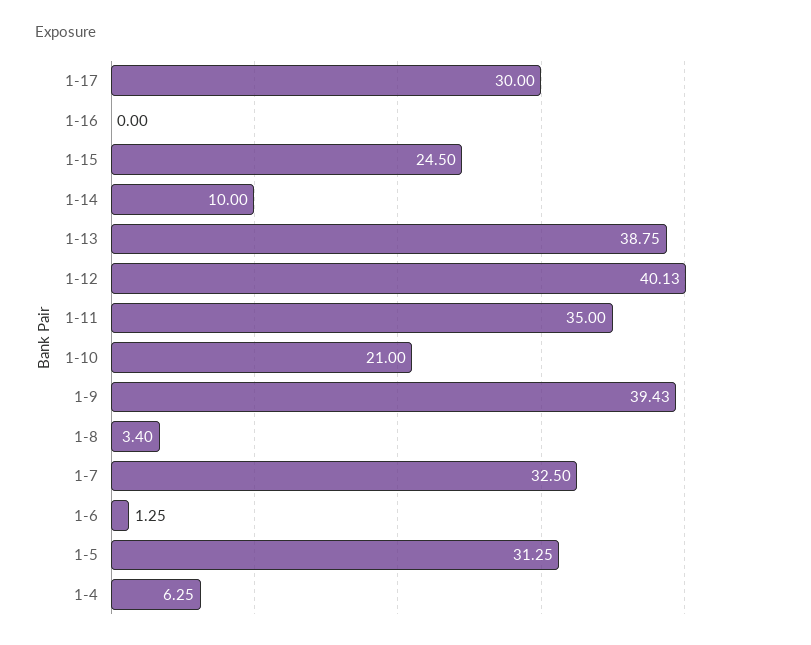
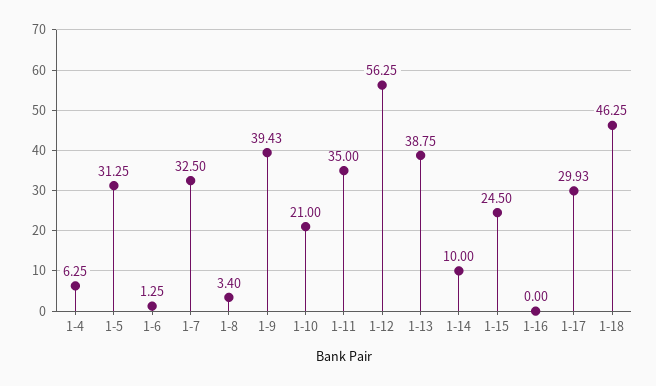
1-17: 30 -> 29.93
1-12: 40.13 -> 56.25
1-18: none -> 46.25

